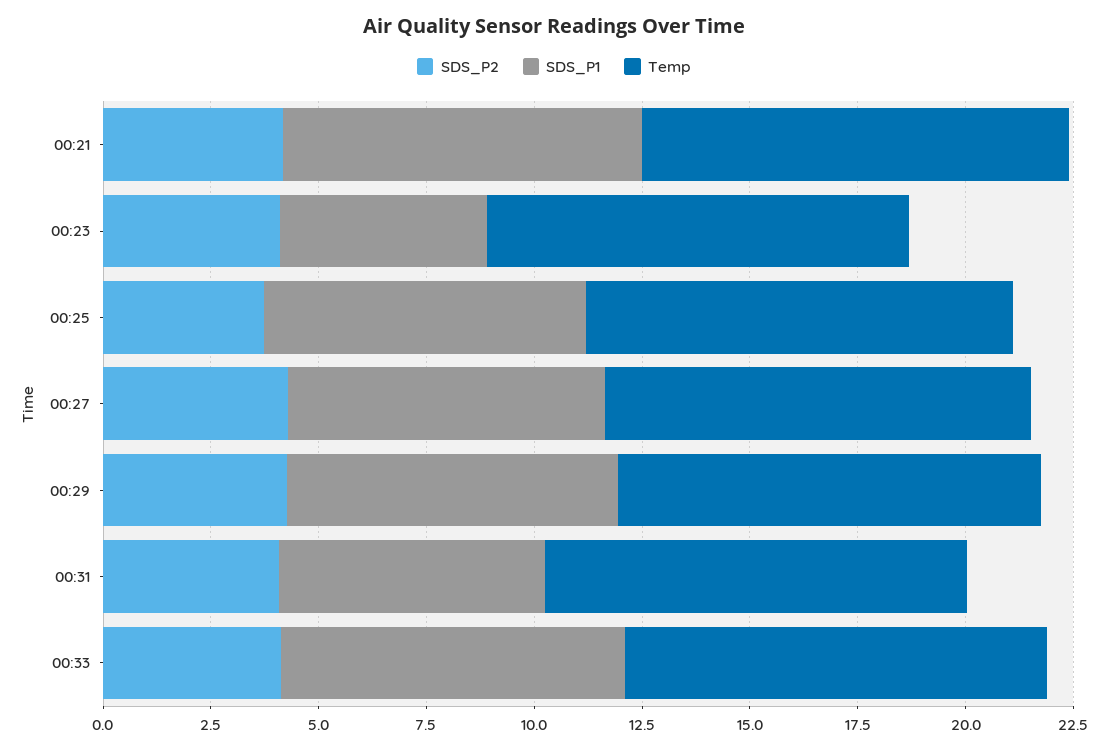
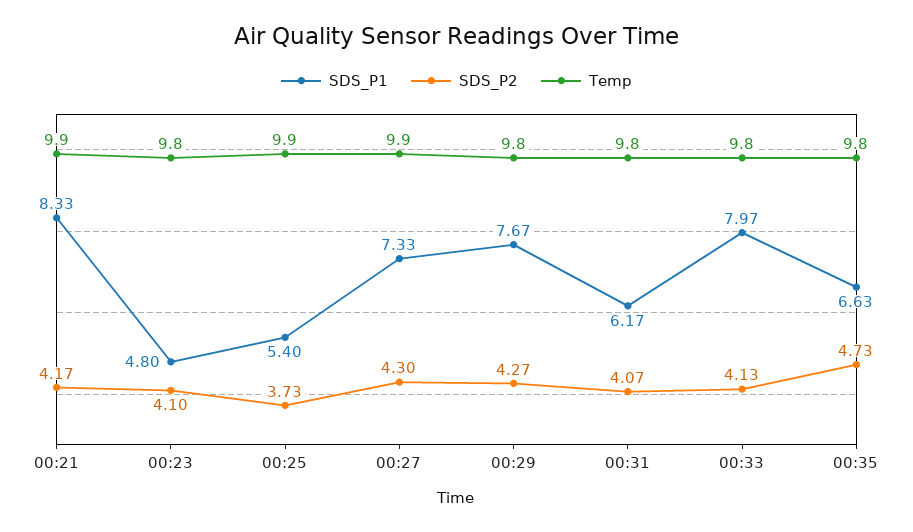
SDS_P1, 00:25: 7.5 -> 5.4
SDS_P1, 00:35: none -> 6.63
SDS_P2, 00:35: none -> 4.73
Temp, 00:35: none -> 9.8

